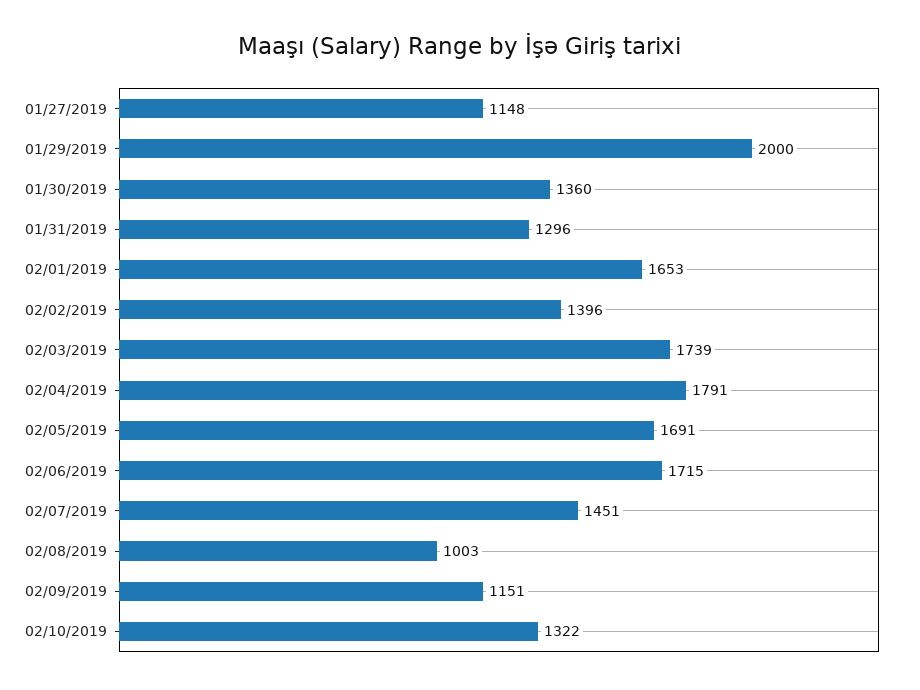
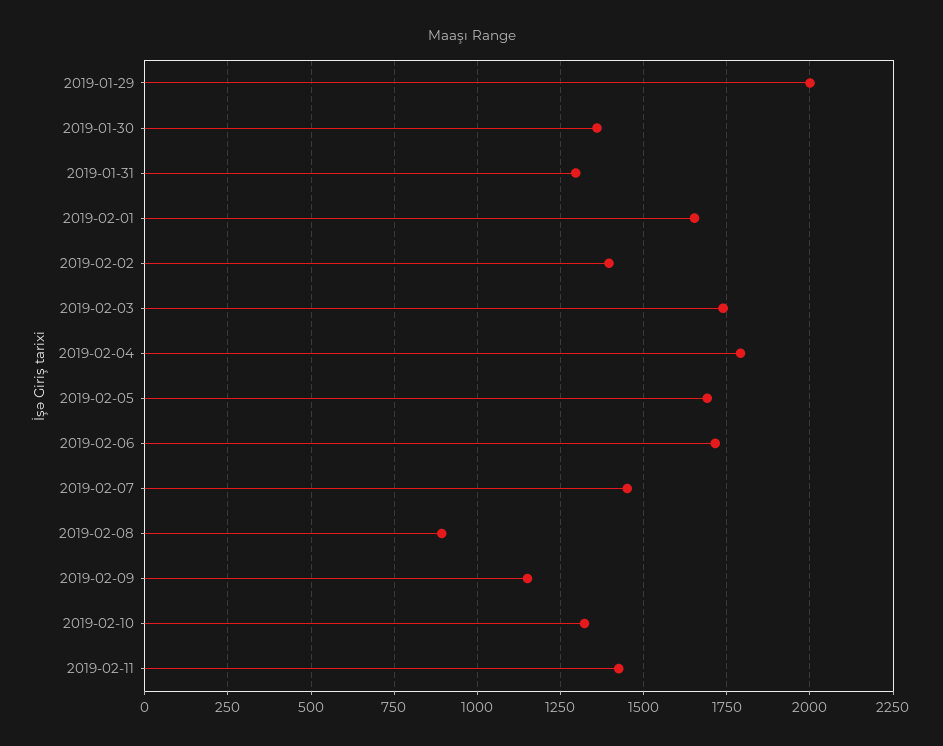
01/27/2019: 1148 -> none
02/08/2019: 1003 -> 900
2019-02-11: none -> 1425

